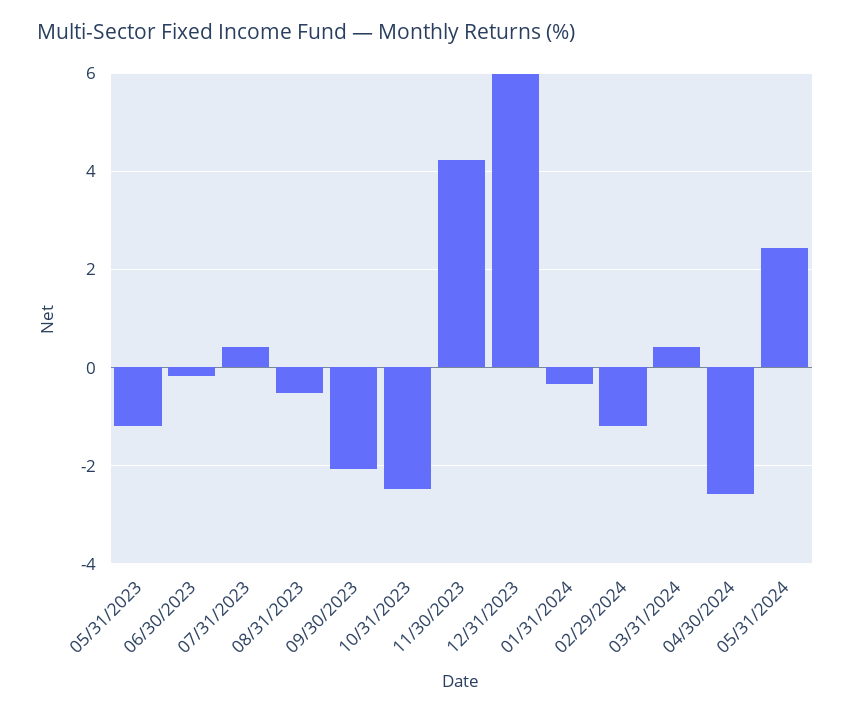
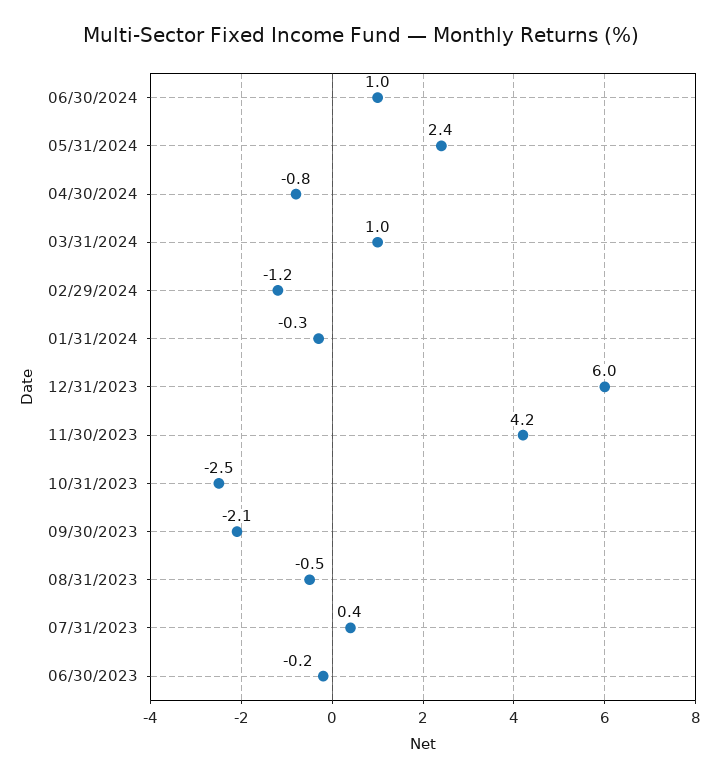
05/31/2023: -1.2 -> none
03/31/2024: 0.4 -> 1
04/30/2024: -2.6 -> -0.8
06/30/2024: none -> 1

